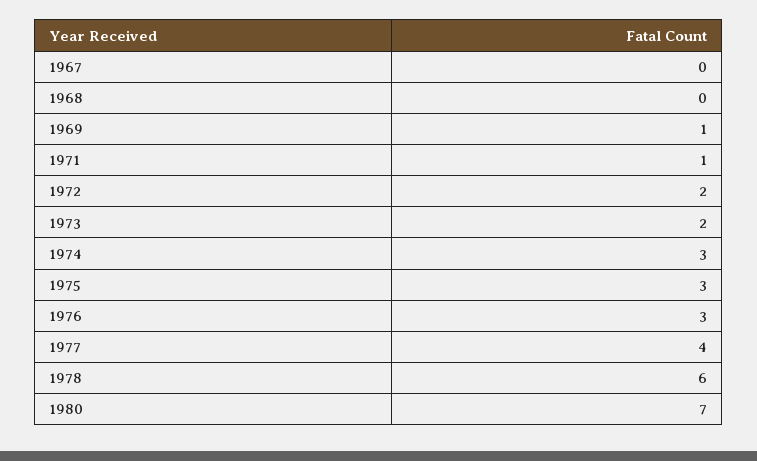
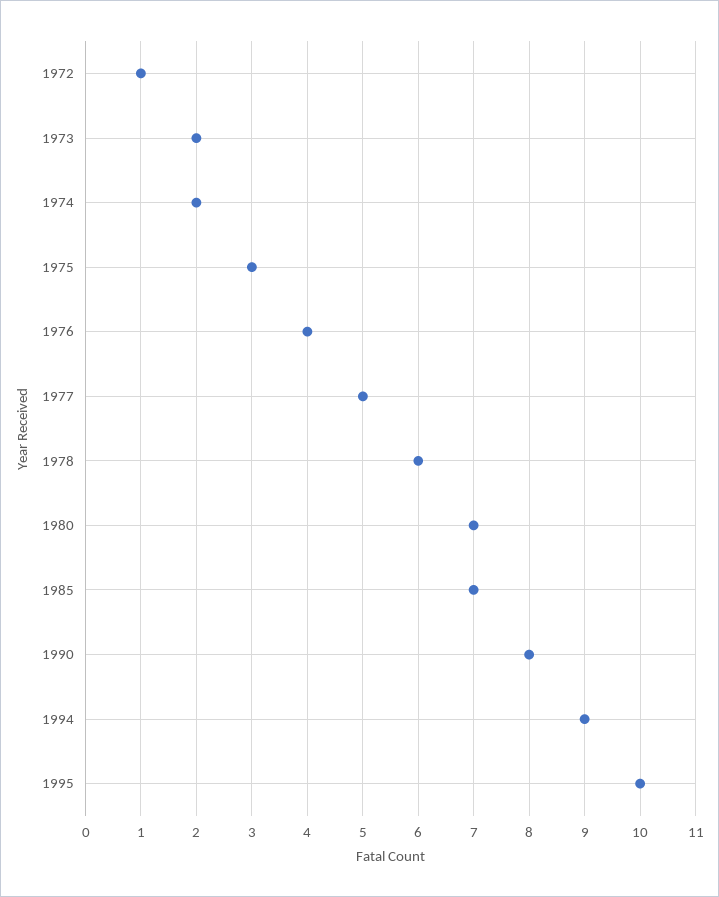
1967: 0 -> none
1968: 0 -> none
1969: 1 -> none
1971: 1 -> none
1972: 2 -> 1
1974: 3 -> 2
1976: 3 -> 4
1977: 4 -> 5
1985: none -> 7
1990: none -> 8
1994: none -> 9
1995: none -> 10

